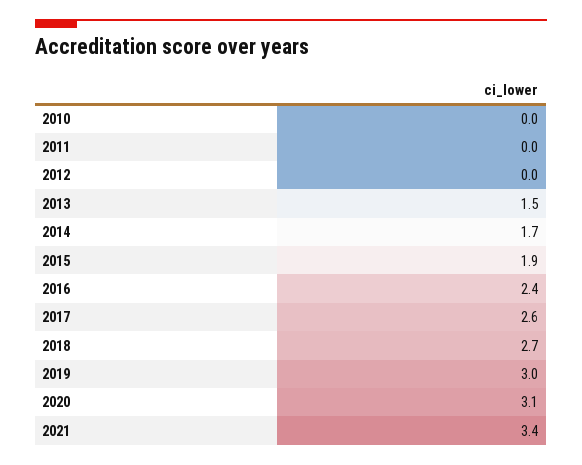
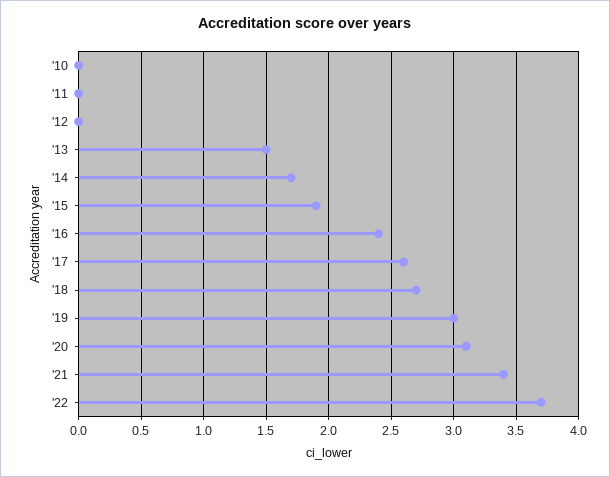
'22: none -> 3.7

